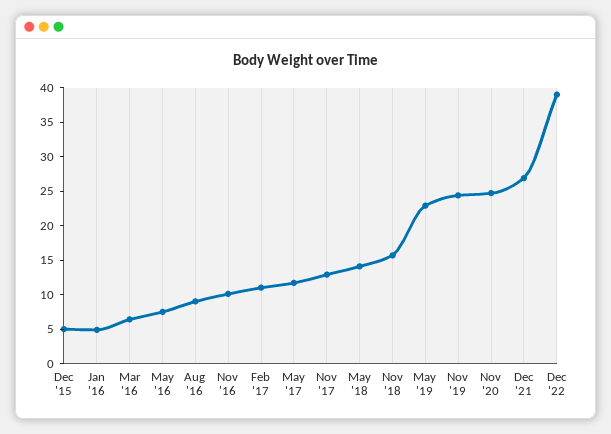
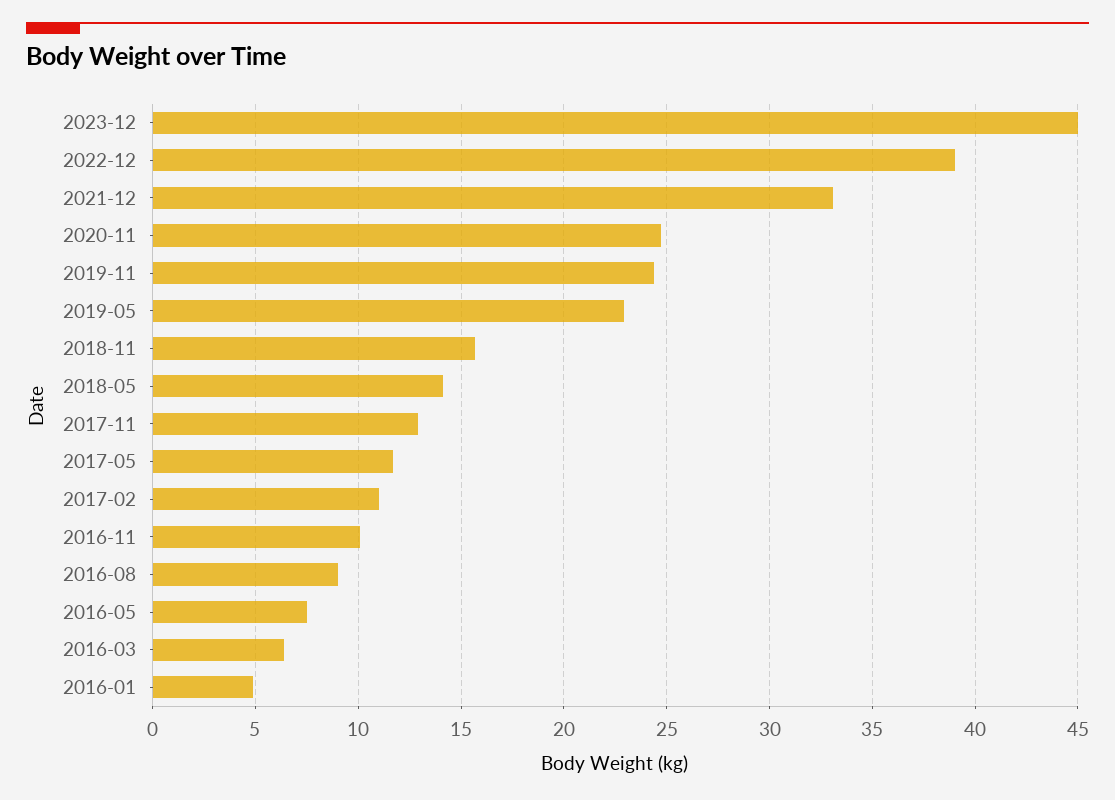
Dec '15: 5 -> none
Dec '21: 27.5 -> 33
2023-12: none -> 45

